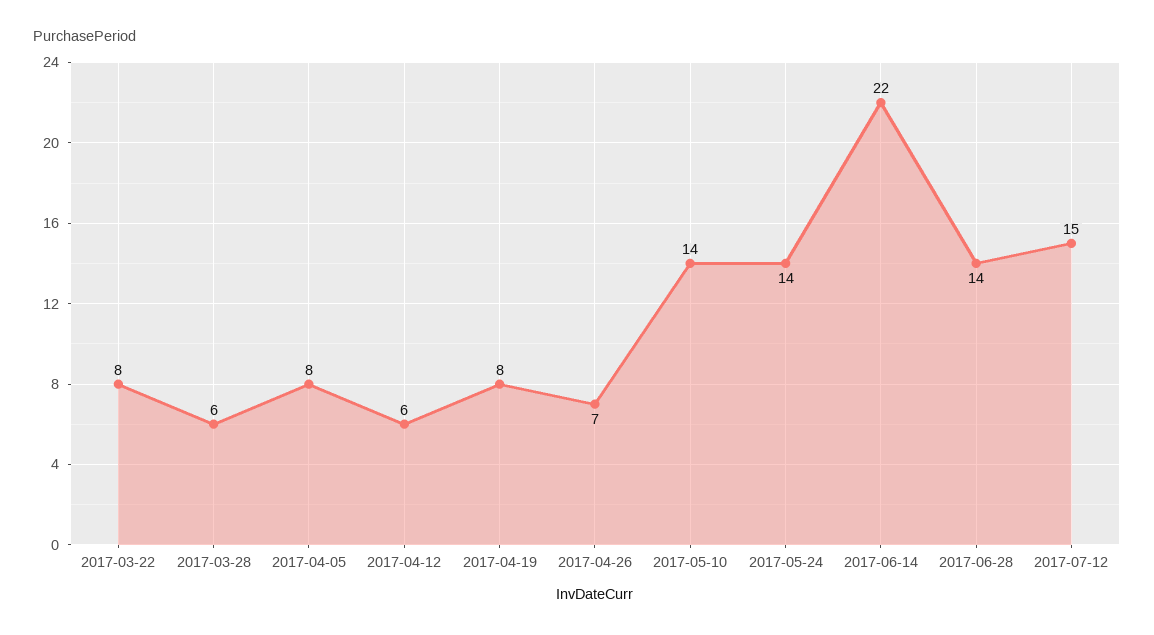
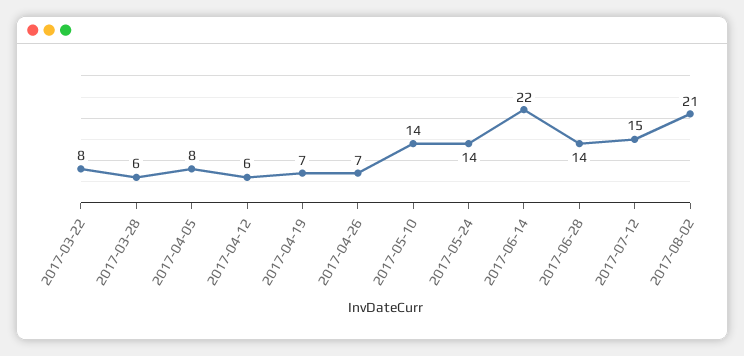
2017-04-19: 8 -> 7
2017-08-02: none -> 21

